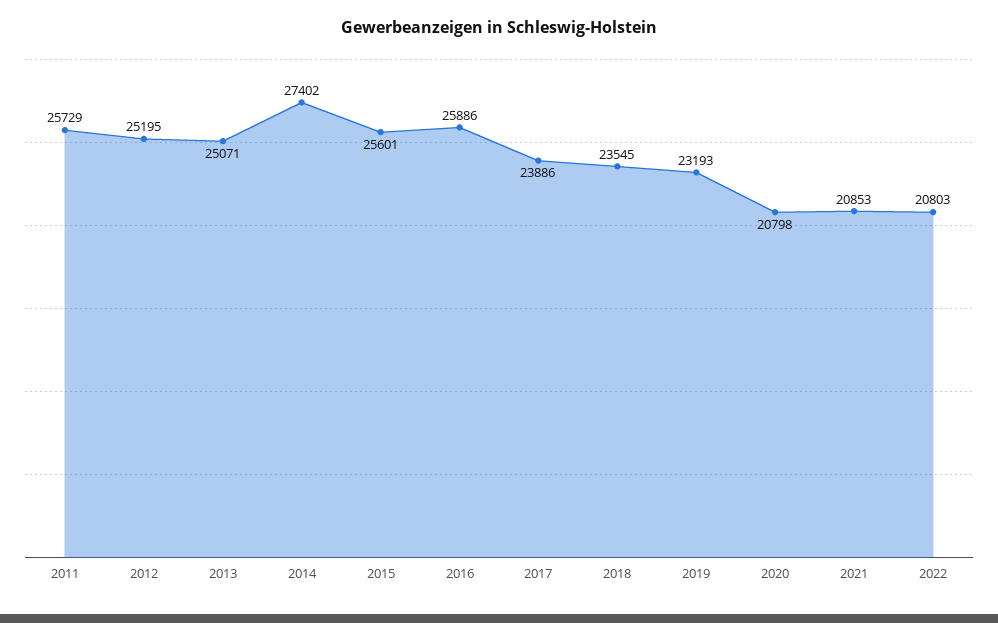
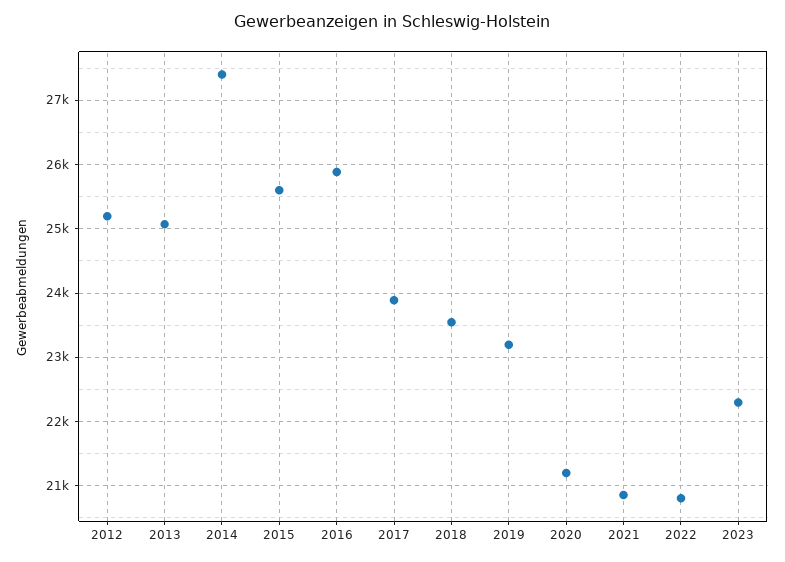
2011: 25729 -> none
2020: 20798 -> 21200
2023: none -> 22300

